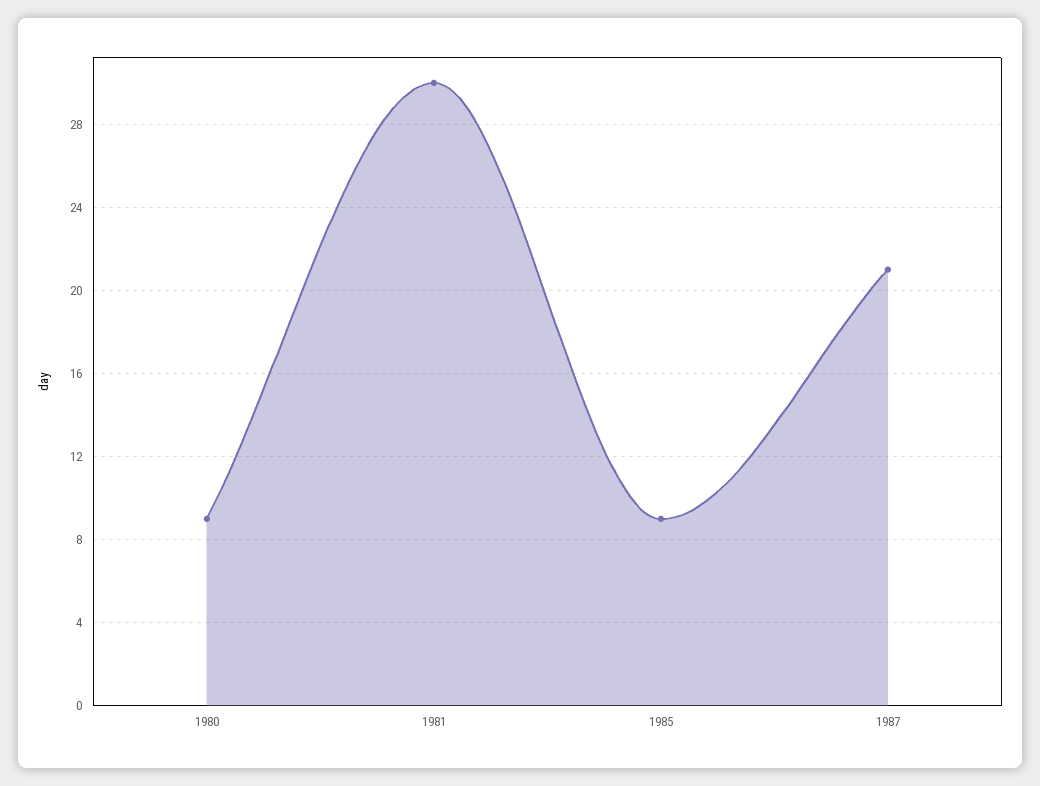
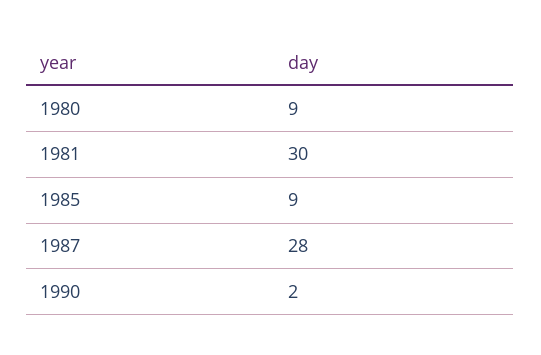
1987: 21 -> 28
1990: none -> 2

